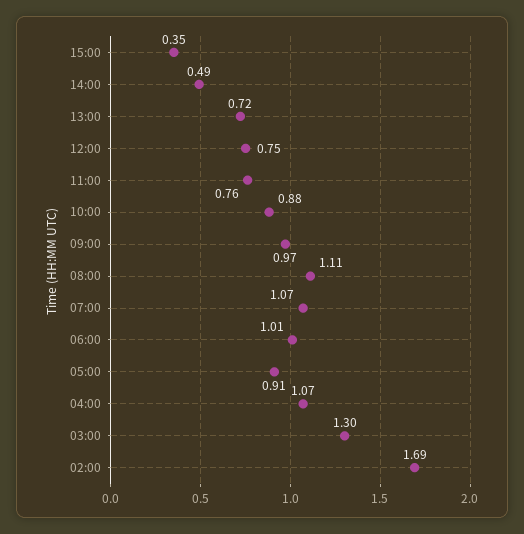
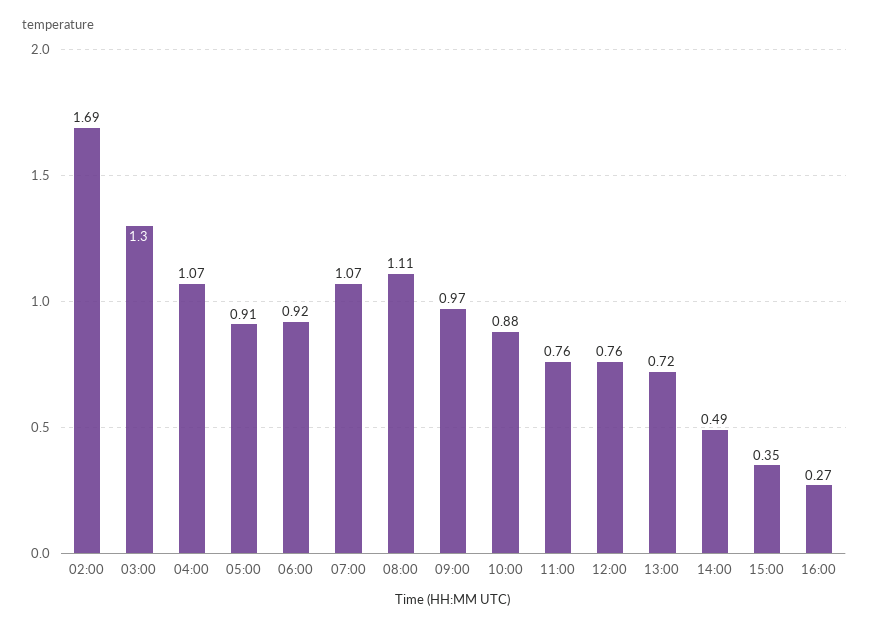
12:00: 0.75 -> 0.76
06:00: 1.01 -> 0.92
16:00: none -> 0.27

